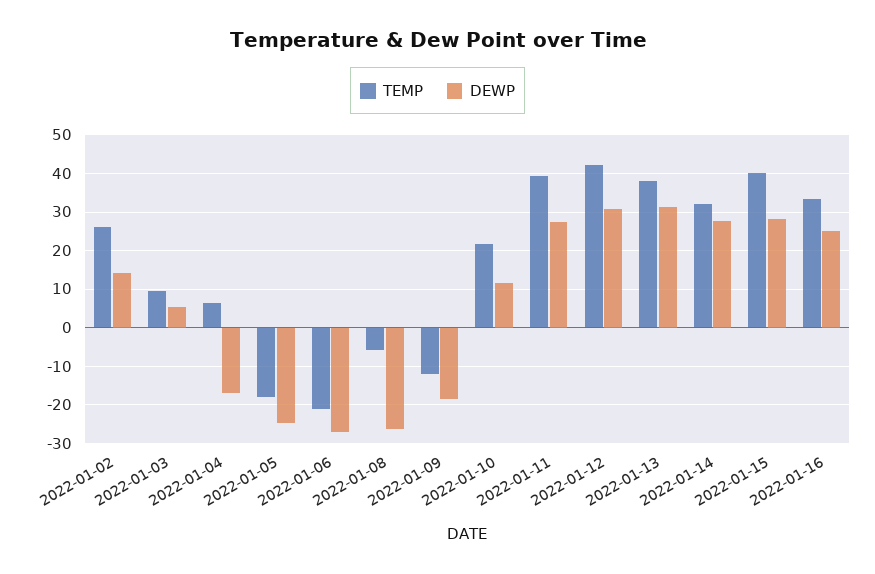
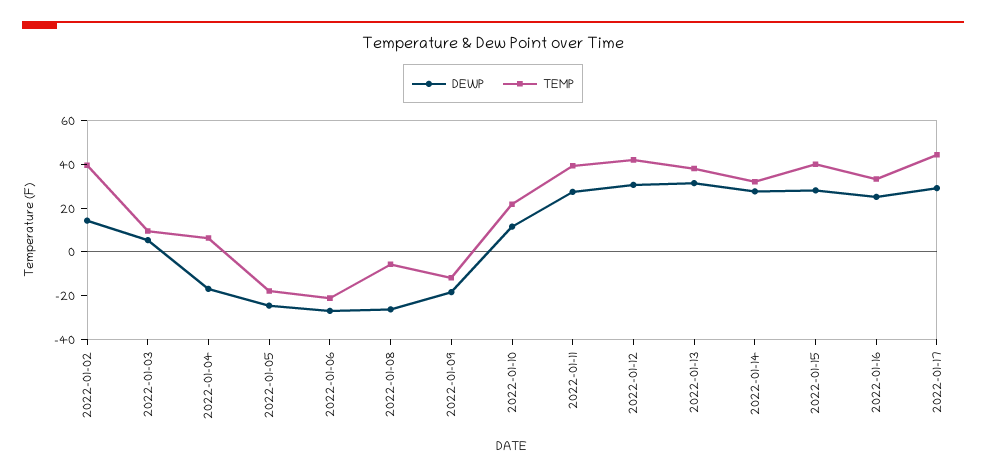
TEMP, 2022-01-02: 26 -> 40
DEWP, 2022-01-17: none -> 30
TEMP, 2022-01-17: none -> 45

